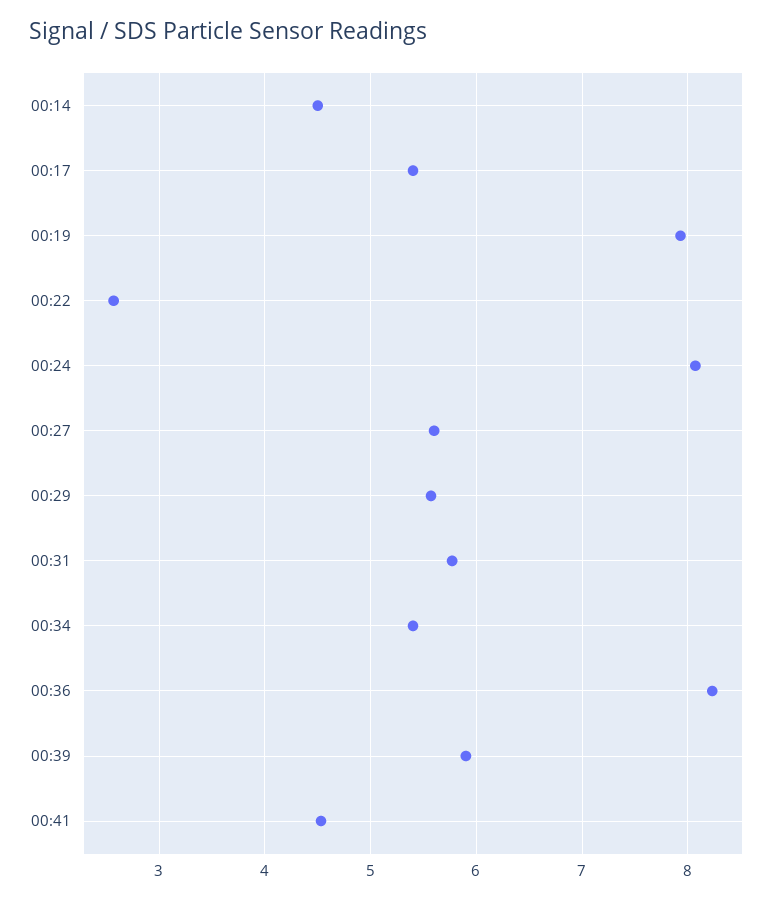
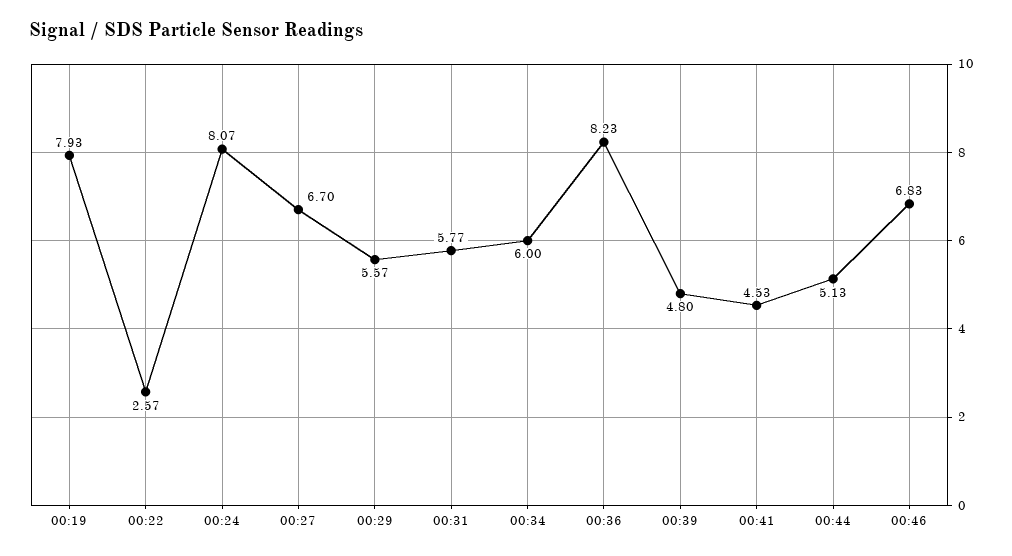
00:14: 4.5 -> none
00:17: 5.4 -> none
00:27: 5.6 -> 6.7
00:34: 5.4 -> 6
00:39: 5.9 -> 4.8
00:44: none -> 5.13
00:46: none -> 6.83

